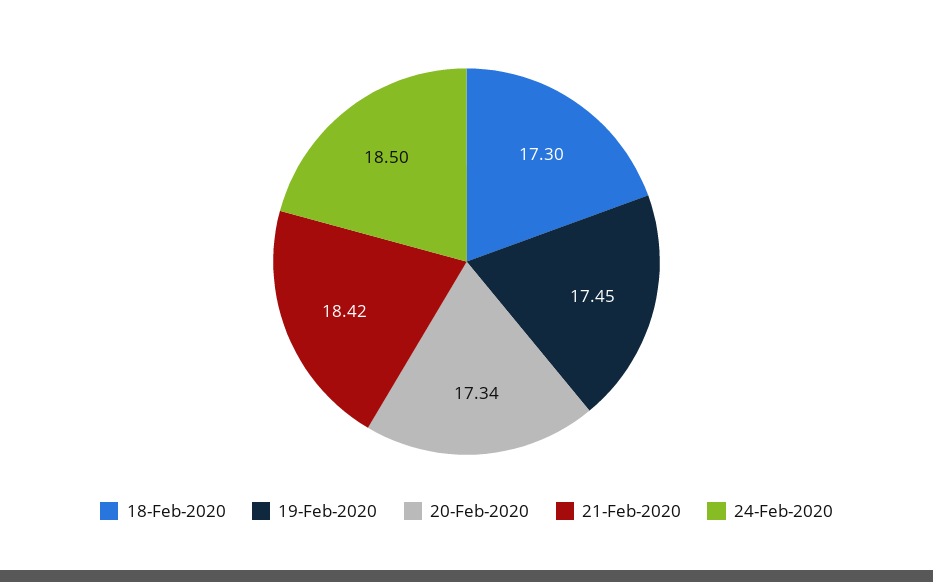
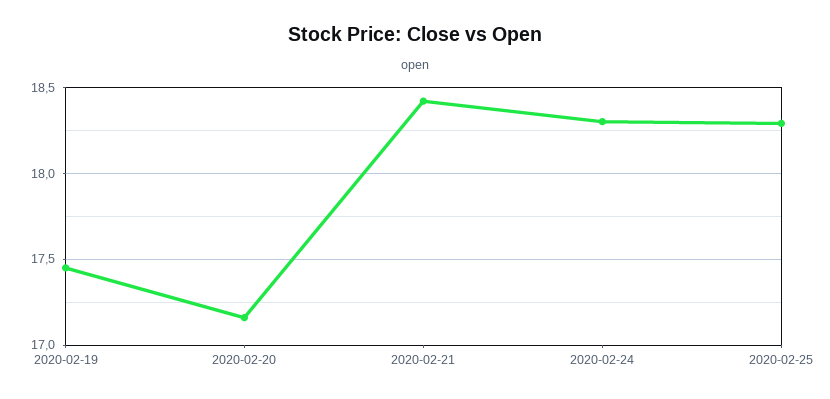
18-Feb-2020: 17.3 -> none
20-Feb-2020: 17.34 -> 17.15
24-Feb-2020: 18.5 -> 18.3
2020-02-25: none -> 18.3

